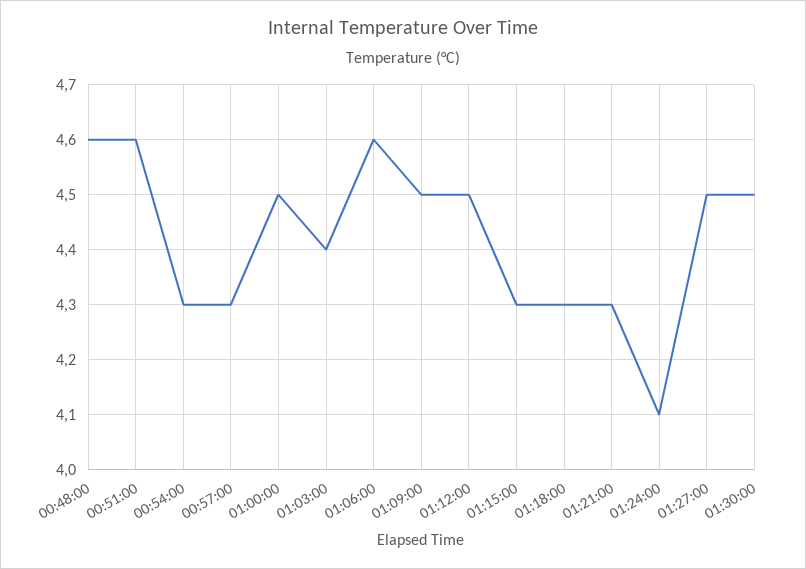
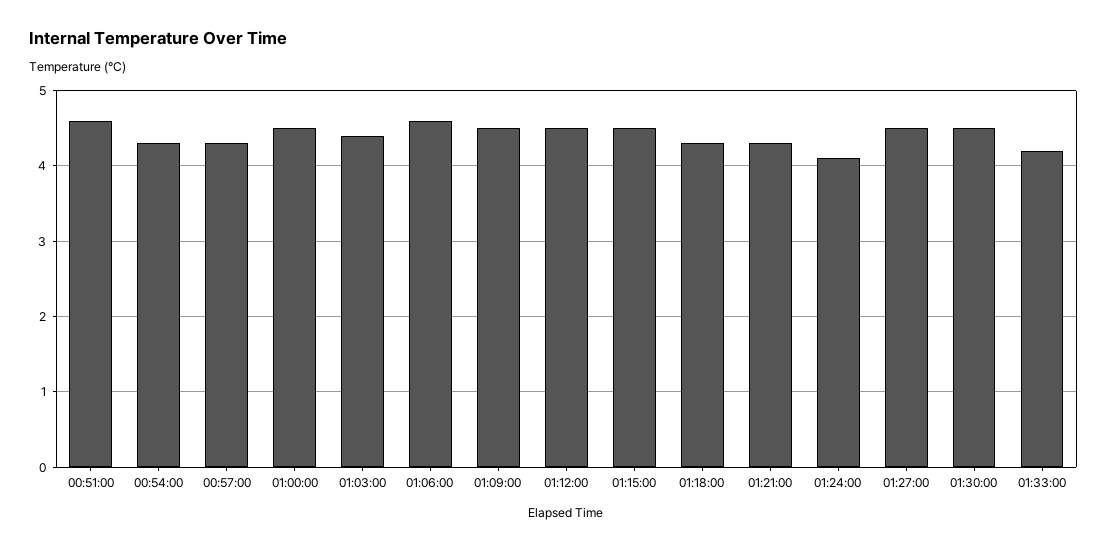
00:48:00: 4.6 -> none
01:15:00: 4.3 -> 4.5
01:33:00: none -> 4.2

